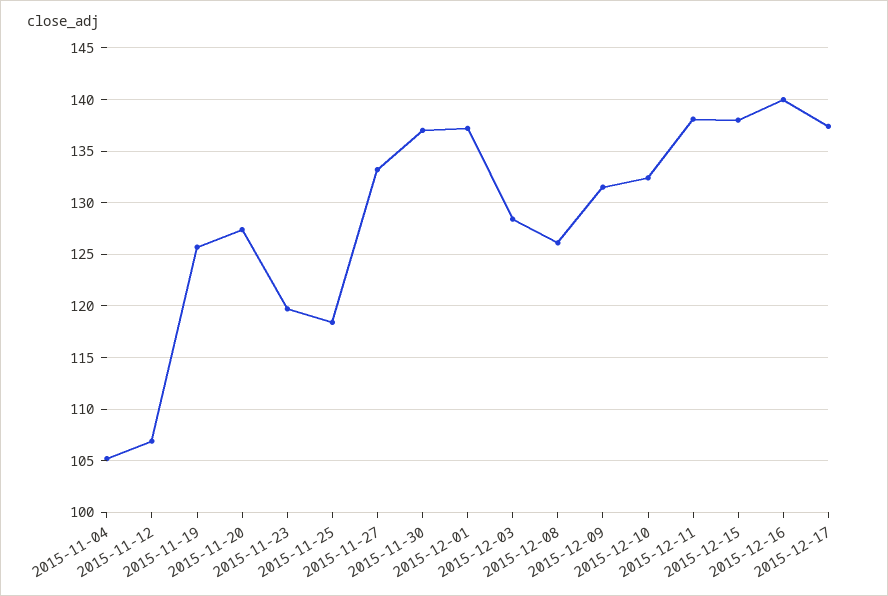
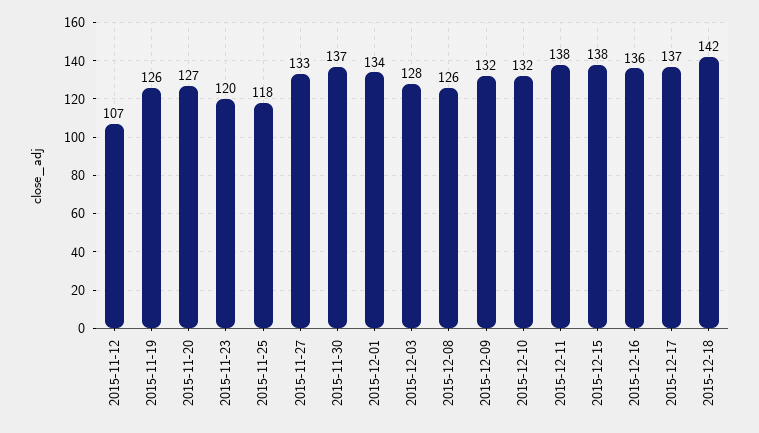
2015-11-04: 105 -> none
2015-12-01: 137 -> 134
2015-12-16: 140 -> 136
2015-12-18: none -> 142

